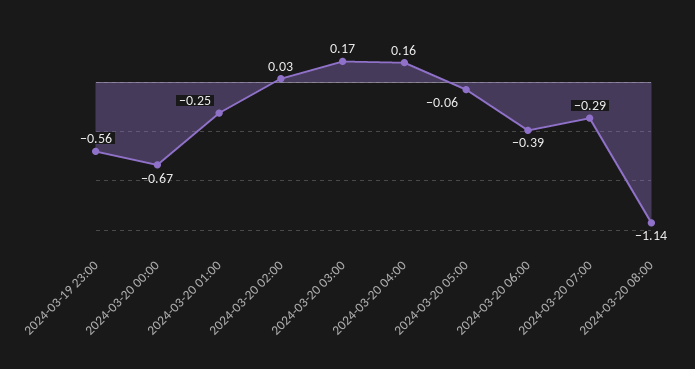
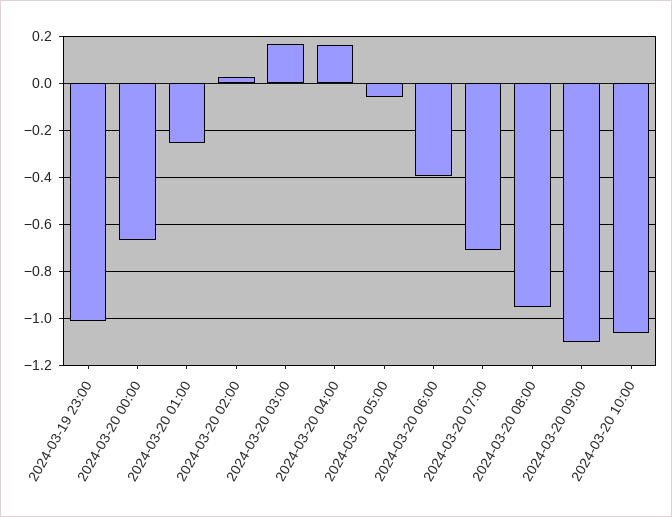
2024-03-19 23:00: -0.56 -> -1
2024-03-20 07:00: -0.29 -> -0.7
2024-03-20 08:00: -1.14 -> -0.95
2024-03-20 09:00: none -> -1.1
2024-03-20 10:00: none -> -1.05

